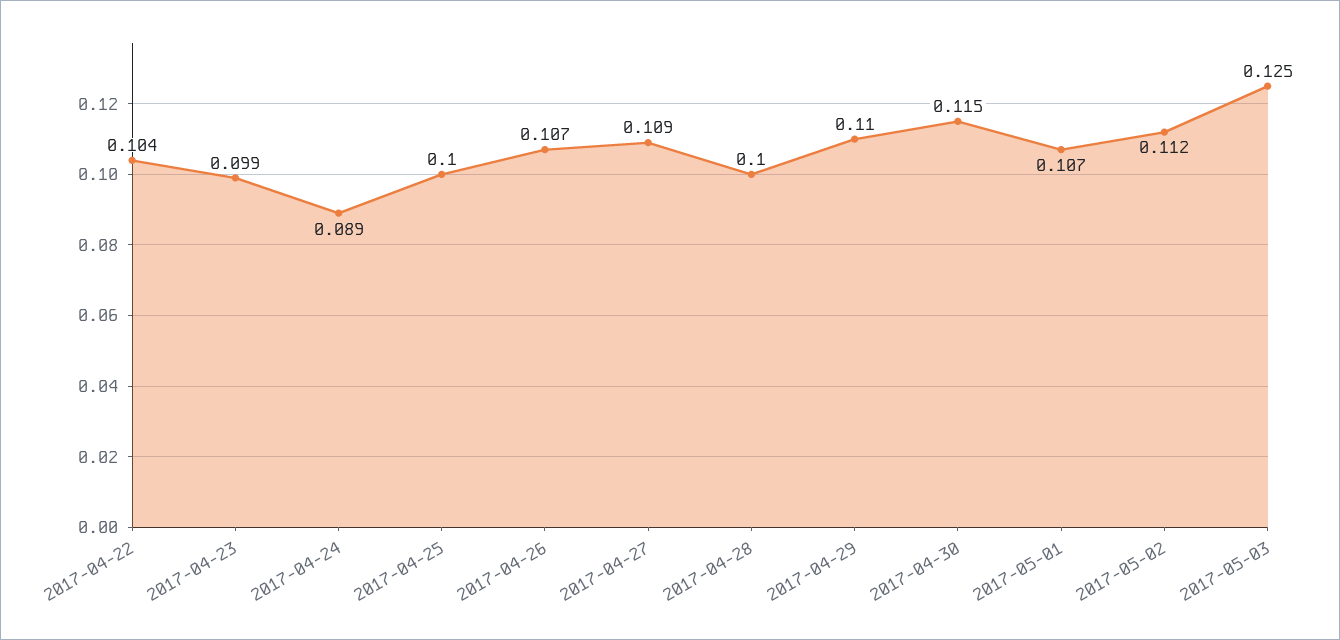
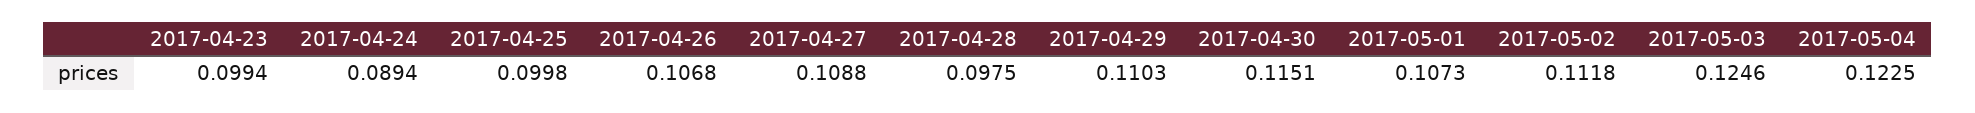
2017-04-22: 0.104 -> none
2017-04-28: 0.1 -> 0.0975
2017-05-04: none -> 0.1225

